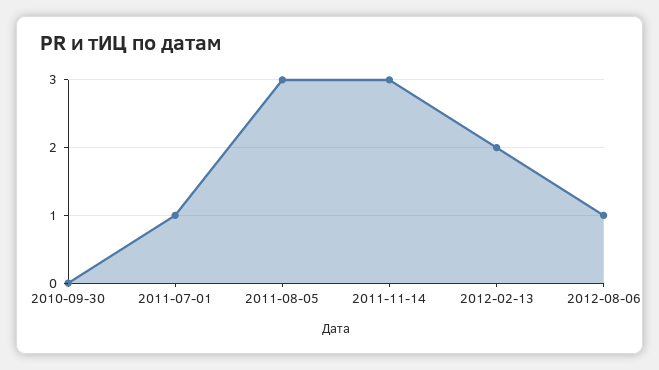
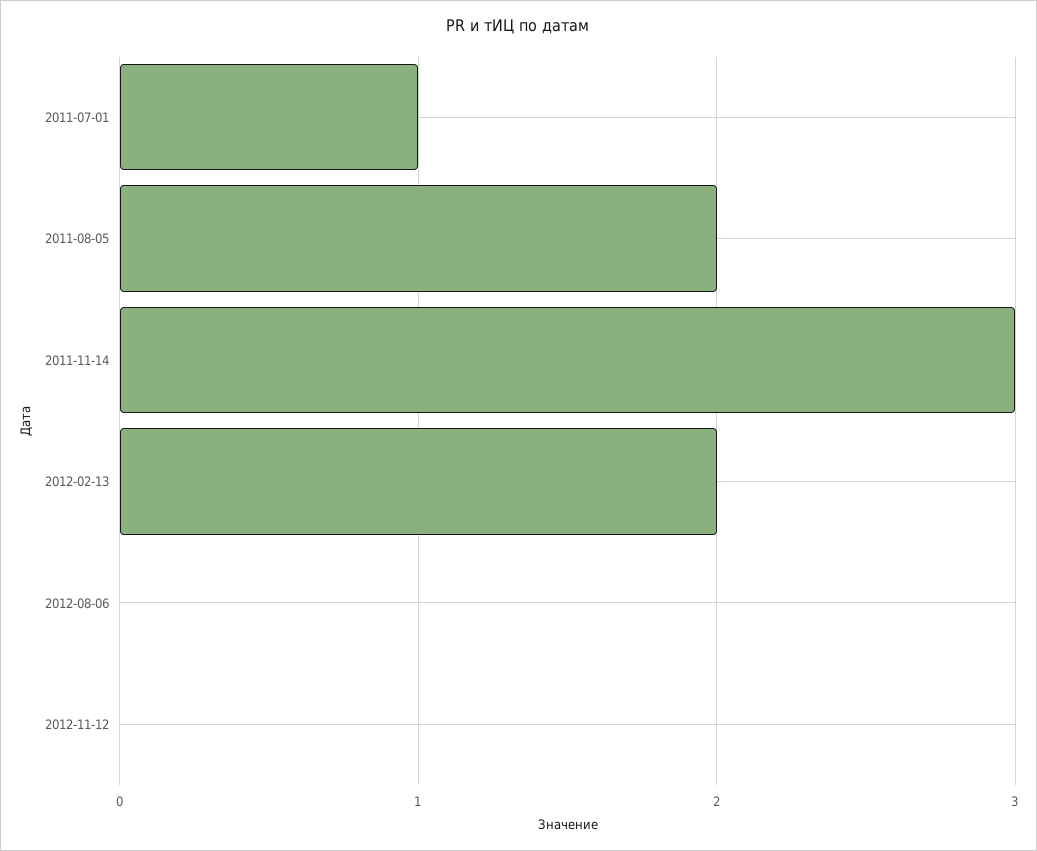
2010-09-30: 0 -> none
2011-08-05: 3 -> 2
2012-08-06: 1 -> 0
2012-11-12: none -> 0

